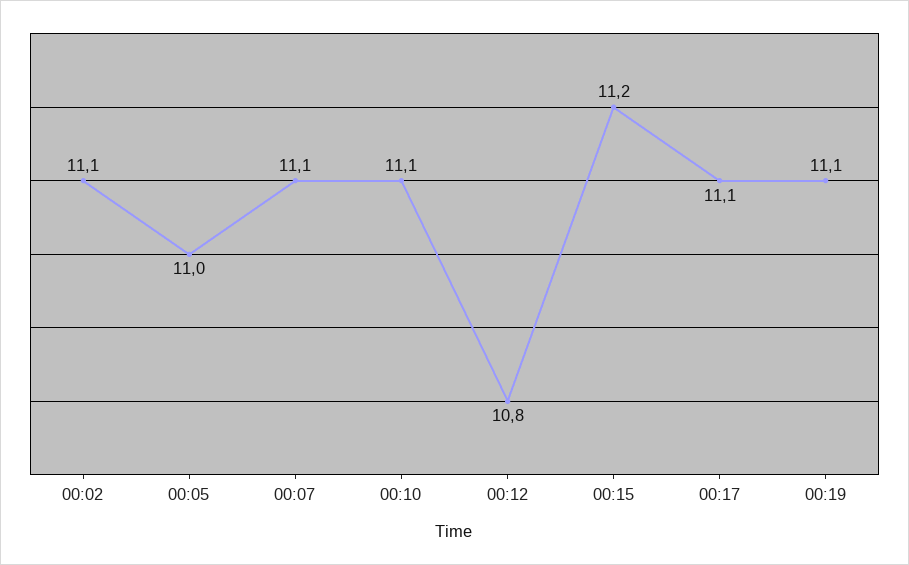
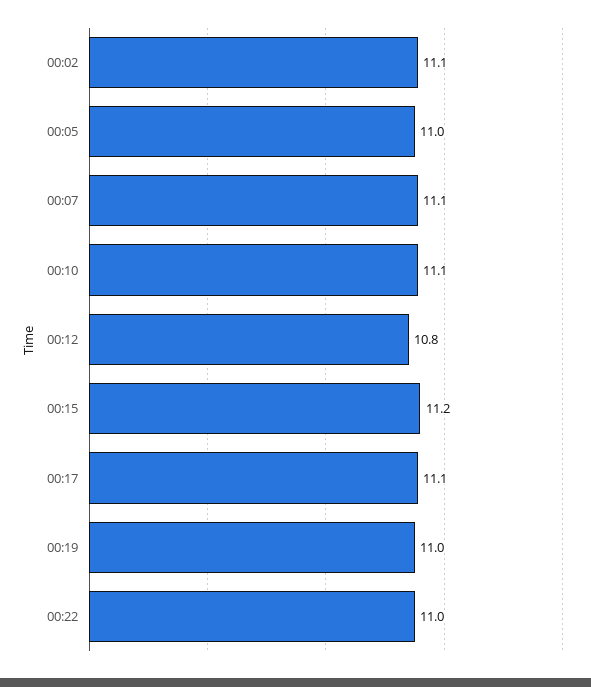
00:19: 11.1 -> 11
00:22: none -> 11

